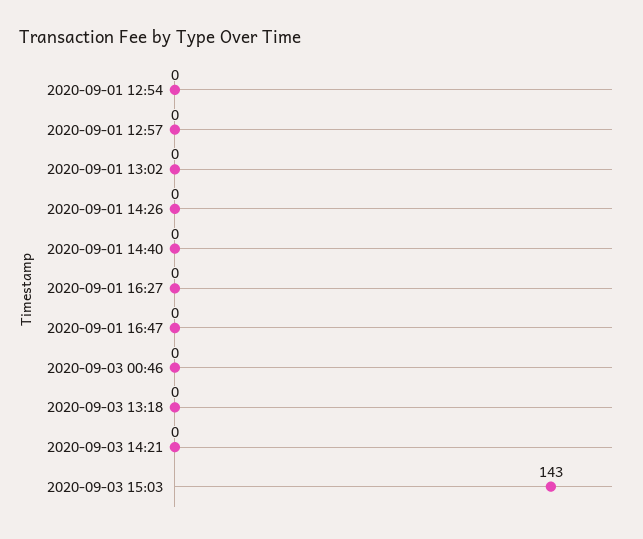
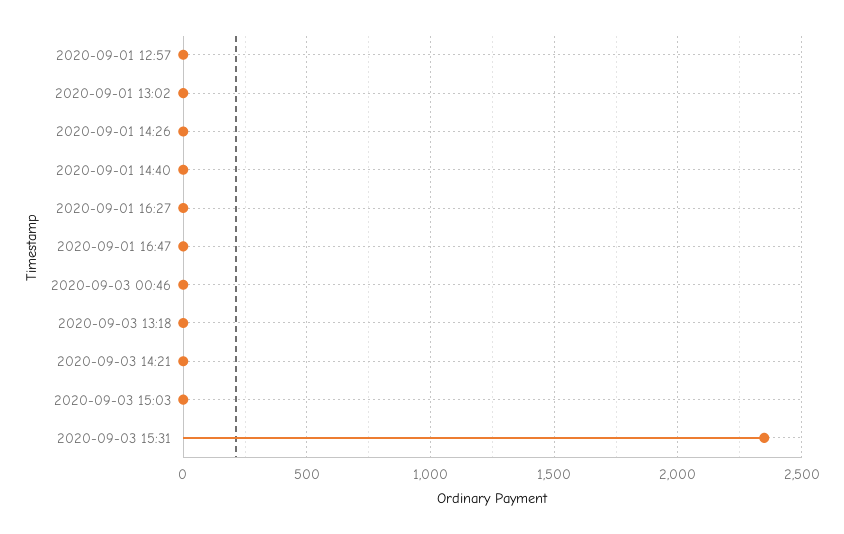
2020-09-01 12:54: 0 -> none
2020-09-03 15:03: 143 -> 0
2020-09-03 15:31: none -> 2350

